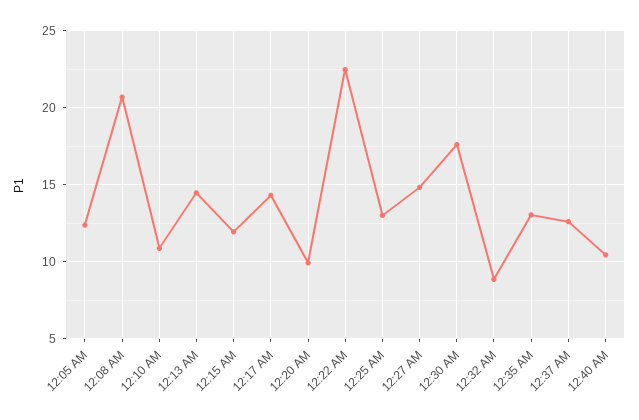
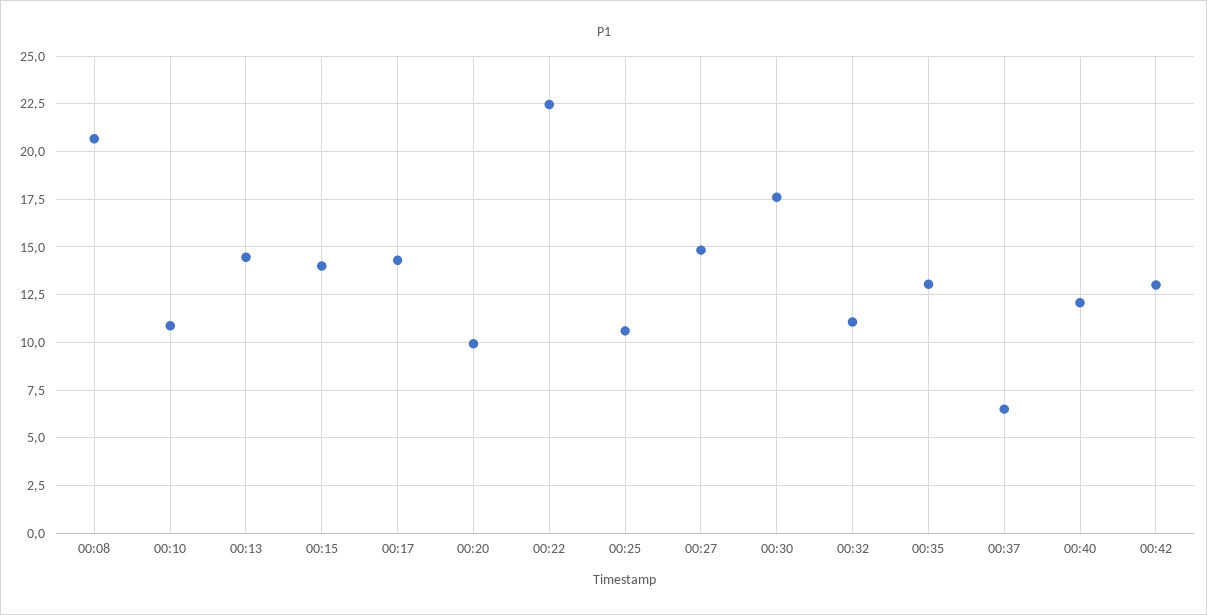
12:05 AM: 12.5 -> none
12:15 AM: 12 -> 14
12:25 AM: 13 -> 10.5
12:32 AM: 9 -> 11
12:37 AM: 12.5 -> 6.5
12:40 AM: 10.5 -> 12
00:42: none -> 13

